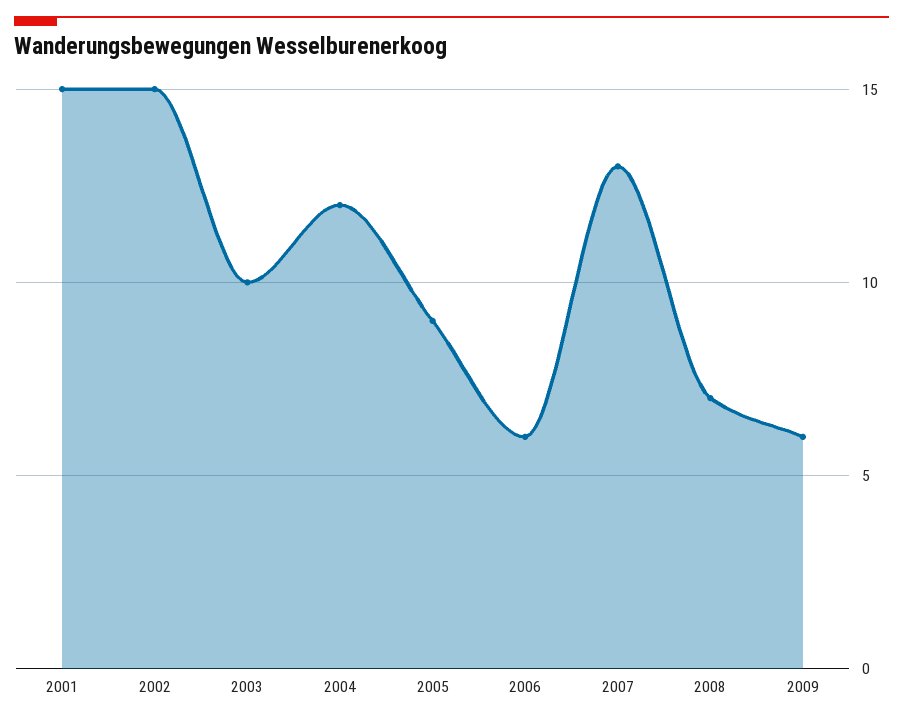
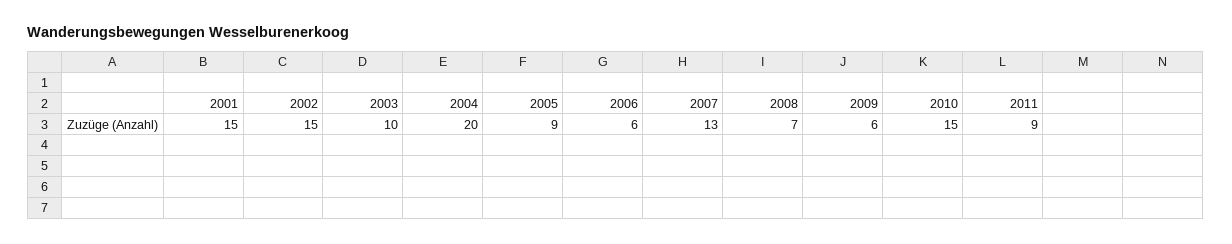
2004: 12 -> 20
2010: none -> 15
2011: none -> 9

